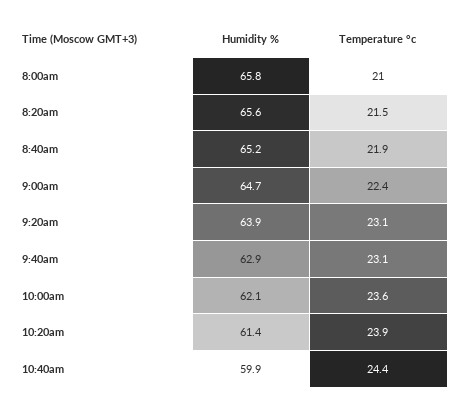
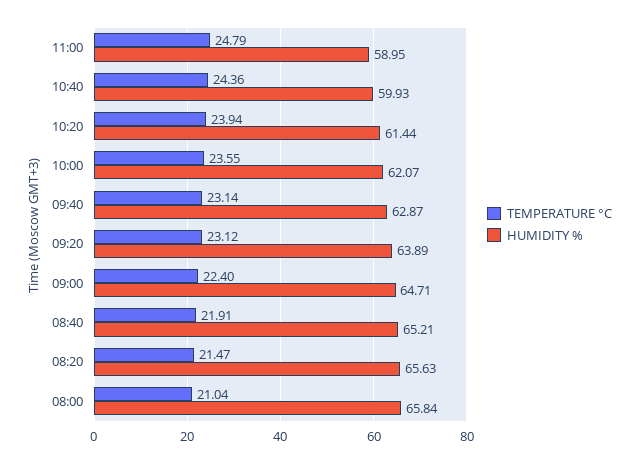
Temperature °c, 11:00: none -> 24.79
Humidity %, 11:00: none -> 58.95

